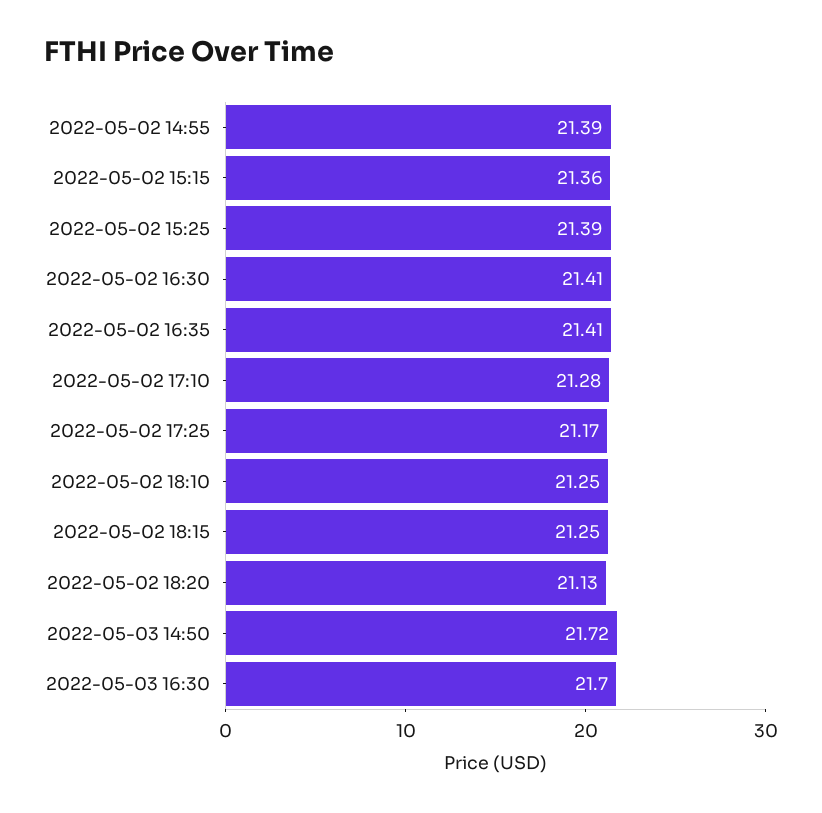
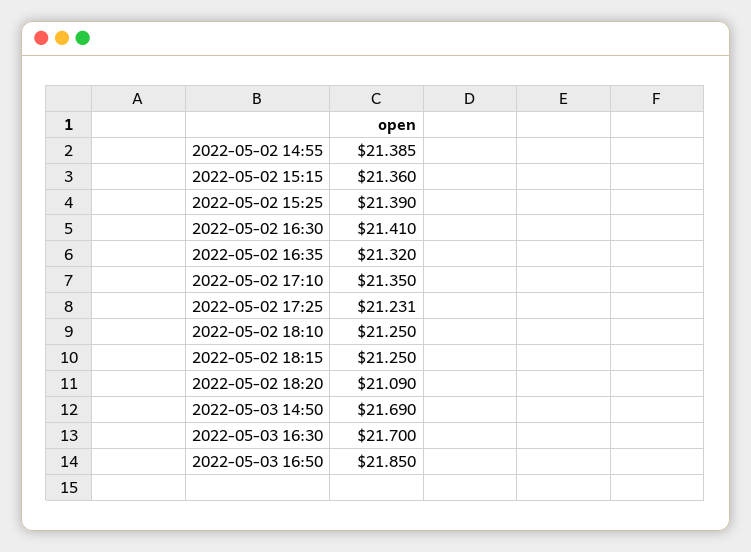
2022-05-02 16:35: 21.41 -> 21.32
2022-05-02 17:10: 21.28 -> 21.35
2022-05-02 17:25: 21.17 -> 21.231
2022-05-02 18:20: 21.13 -> 21.09
2022-05-03 14:50: 21.72 -> 21.69
2022-05-03 16:50: none -> 21.85

